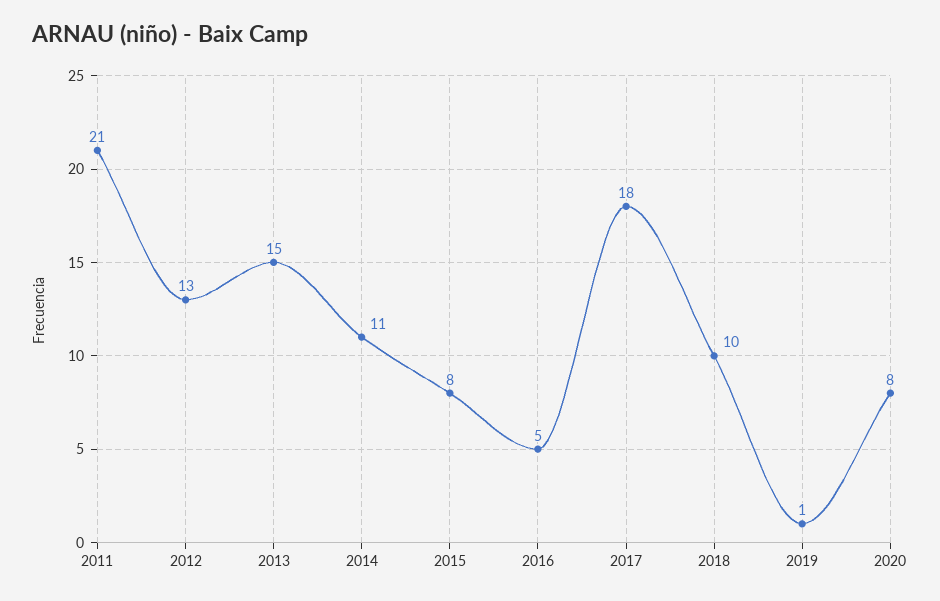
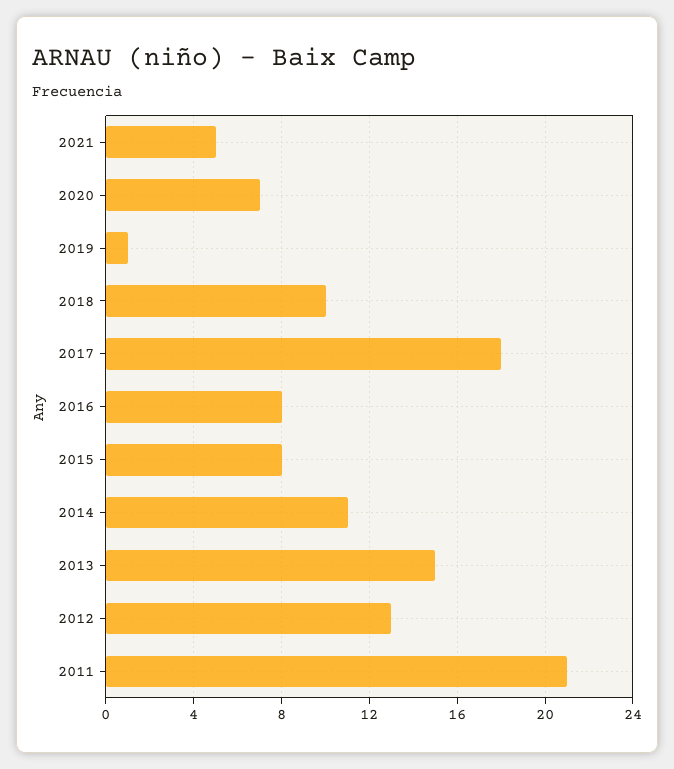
2016: 5 -> 8
2020: 8 -> 7
2021: none -> 5

